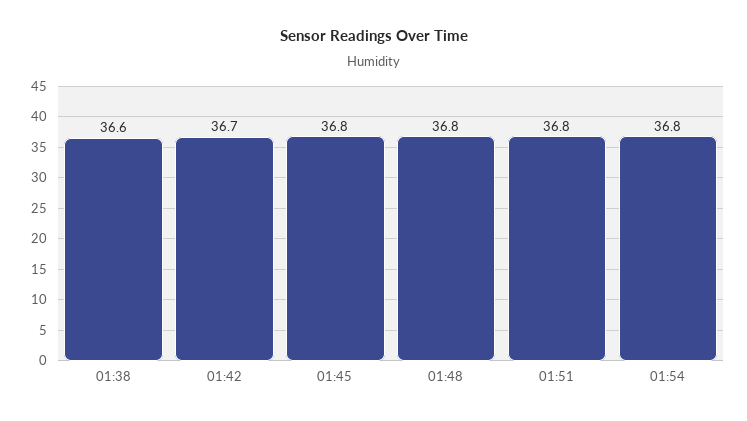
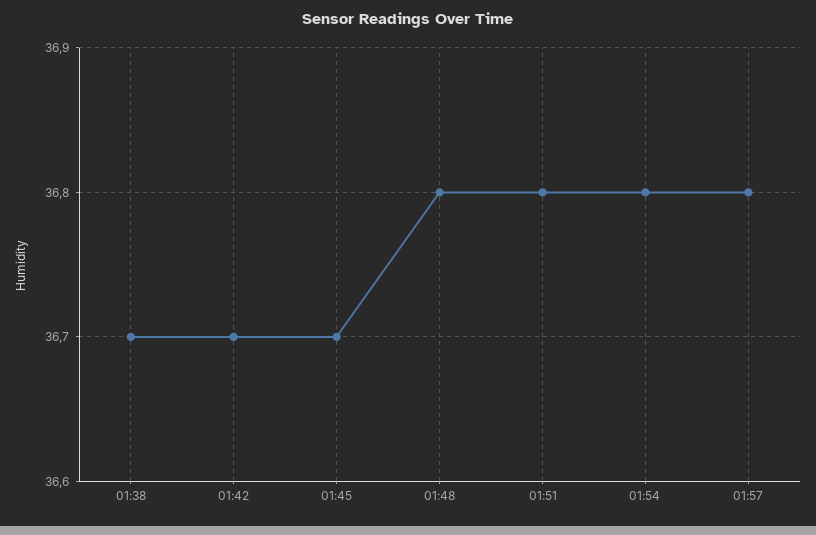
01:38: 36.6 -> 36.7
01:45: 36.8 -> 36.7
01:57: none -> 36.8

